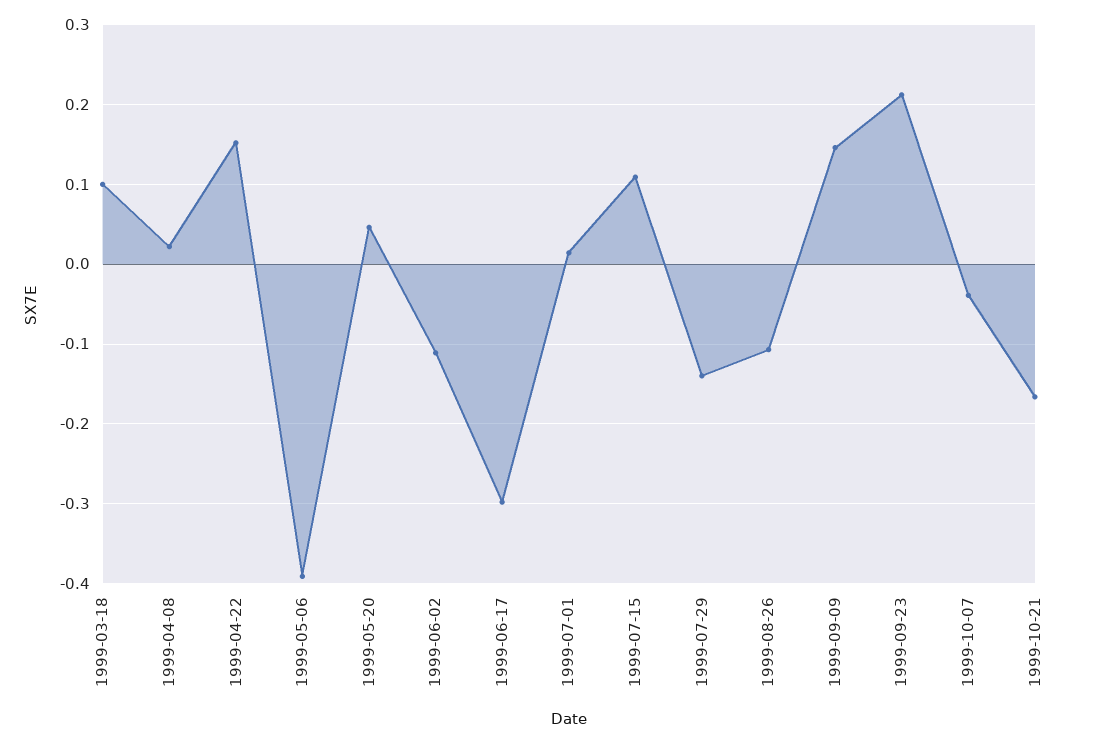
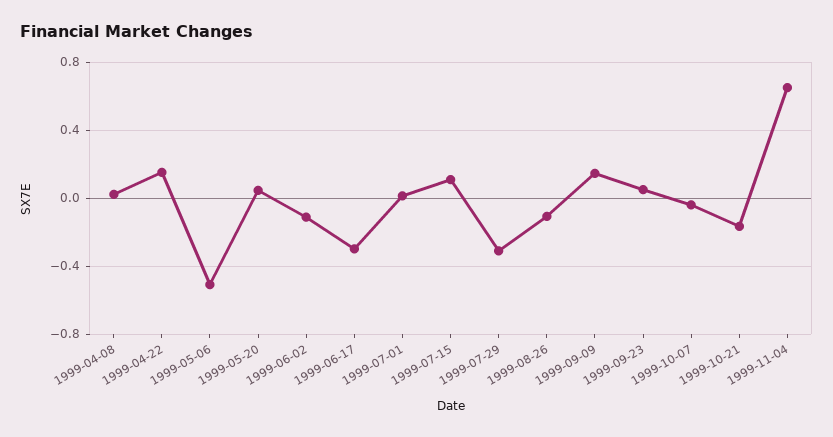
1999-03-18: 0.1 -> none
1999-05-06: -0.39 -> -0.5
1999-07-29: -0.14 -> -0.3
1999-09-23: 0.21 -> 0.05
1999-11-04: none -> 0.65

